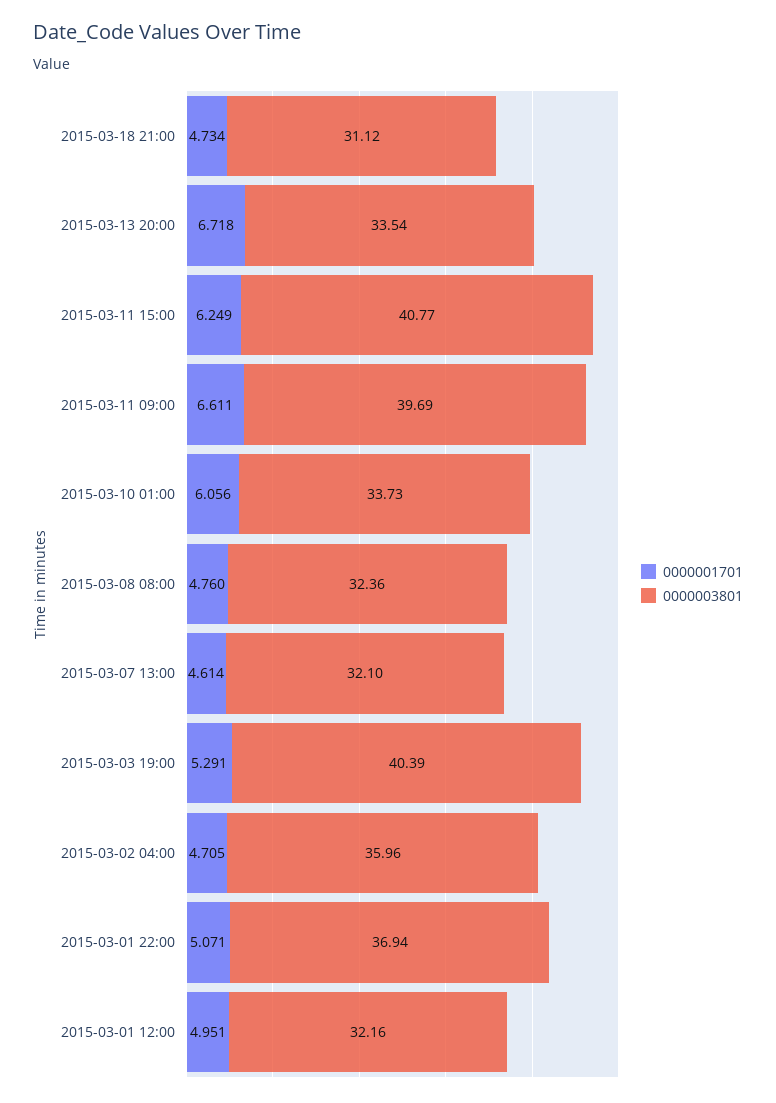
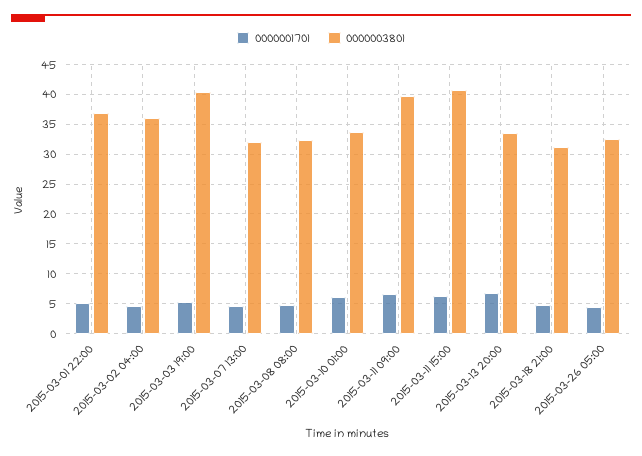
0000001701, 2015-03-01 12:00: 4.951 -> none
0000003801, 2015-03-01 12:00: 32.16 -> none
0000001701, 2015-03-26 05:00: none -> 5
0000003801, 2015-03-26 05:00: none -> 32.5

